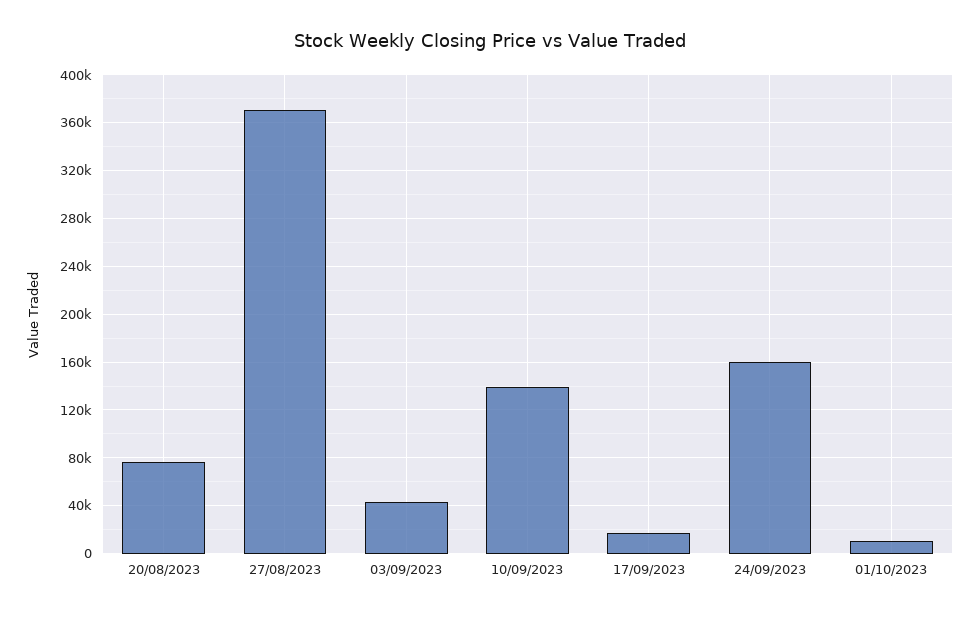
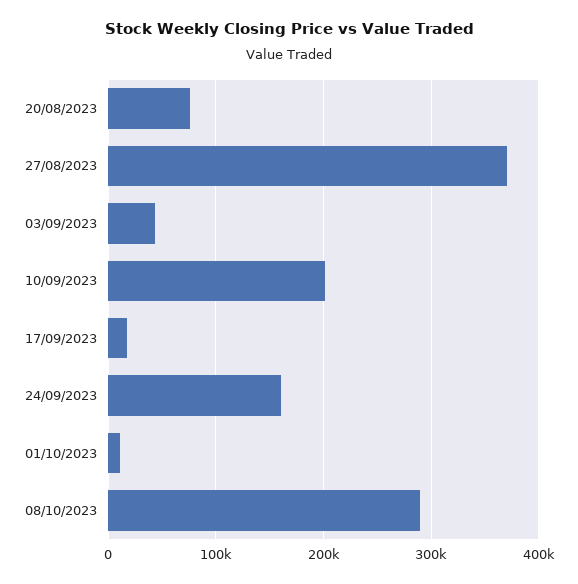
10/09/2023: 140000 -> 200000
08/10/2023: none -> 290000

